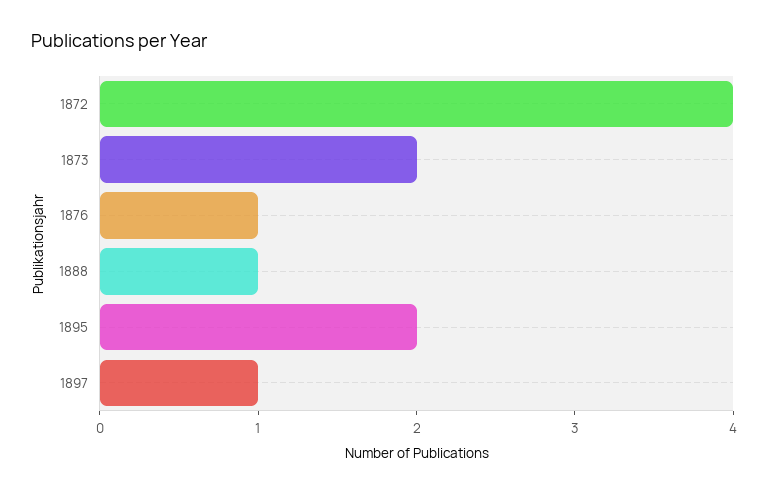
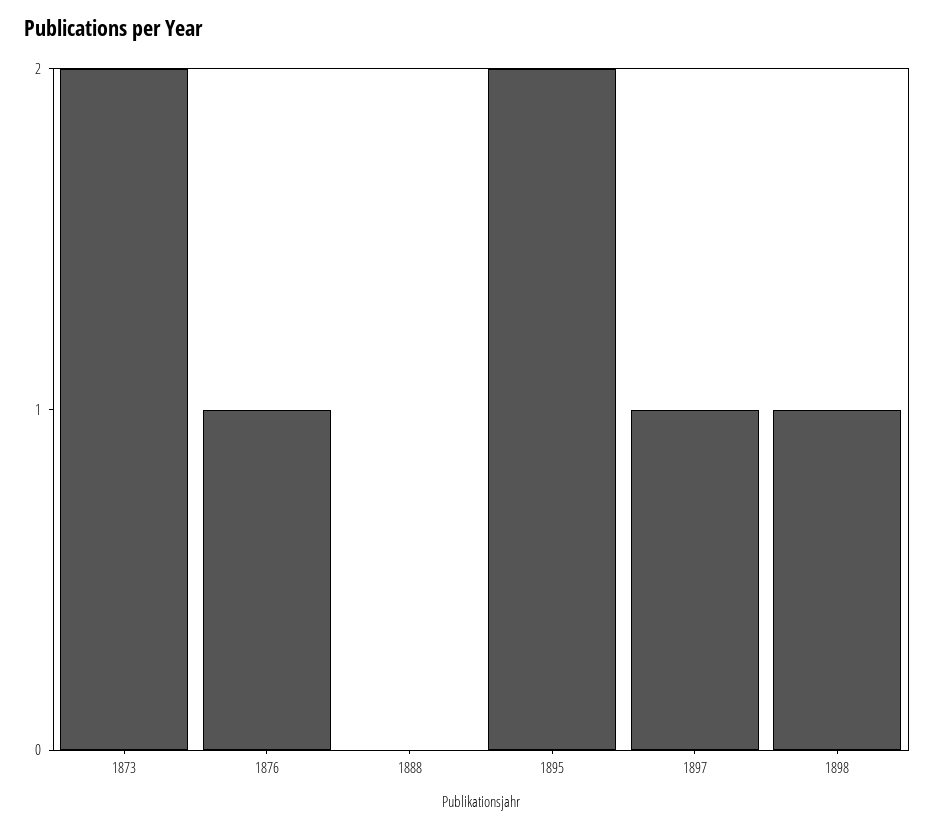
1872: 4 -> none
1888: 1 -> 0
1898: none -> 1

